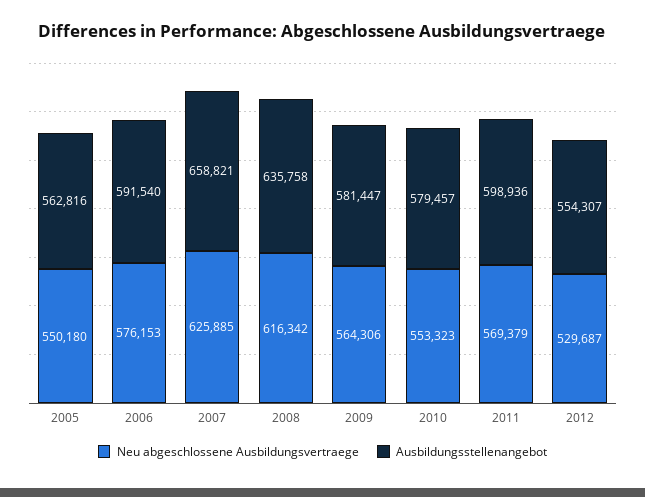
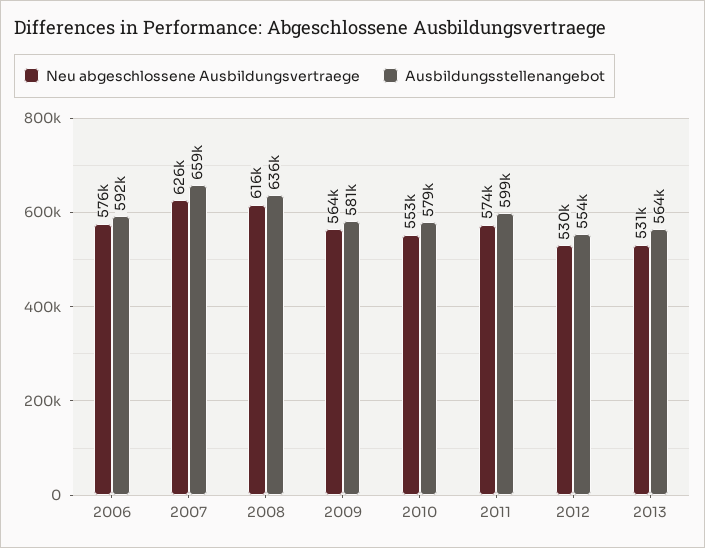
Neu abgeschlossene Ausbildungsvertraege, 2005: 550180 -> none
Ausbildungsstellenangebot, 2005: 562816 -> none
Neu abgeschlossene Ausbildungsvertraege, 2011: 569379 -> 574000
Neu abgeschlossene Ausbildungsvertraege, 2013: none -> 531000
Ausbildungsstellenangebot, 2013: none -> 564000

